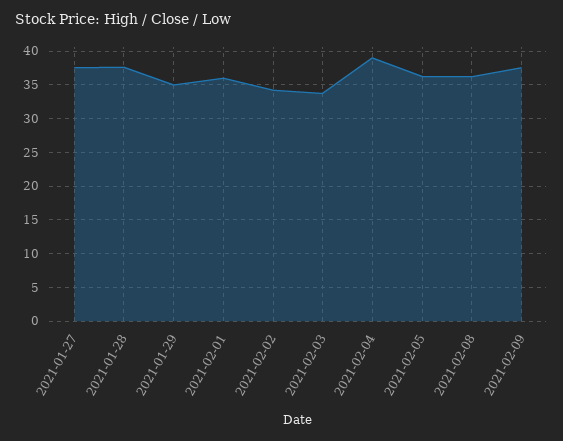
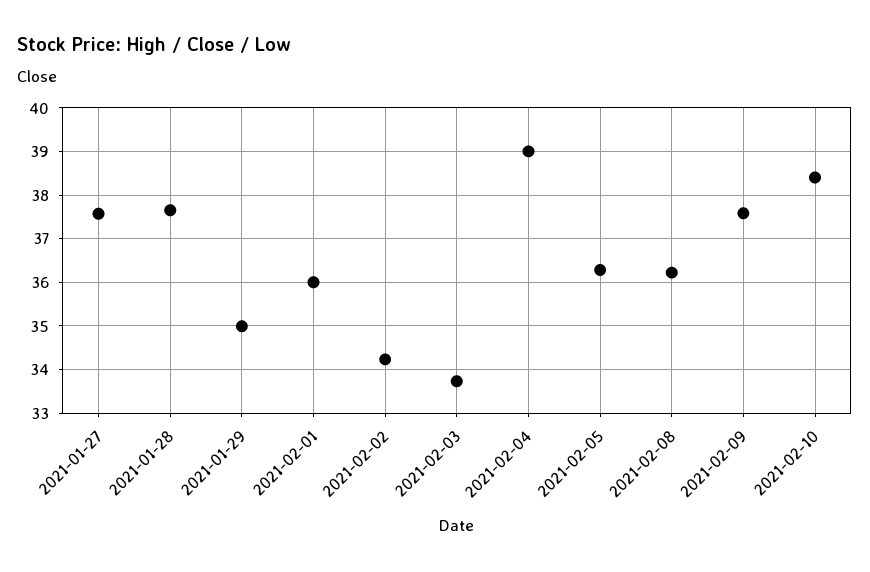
2021-02-10: none -> 38.4

